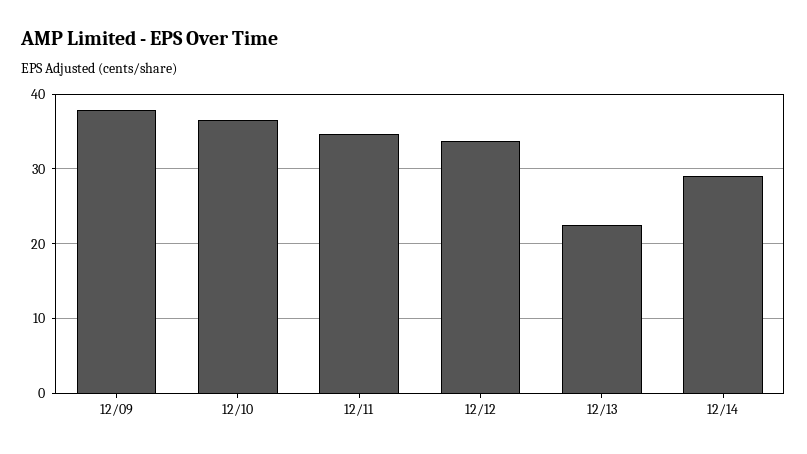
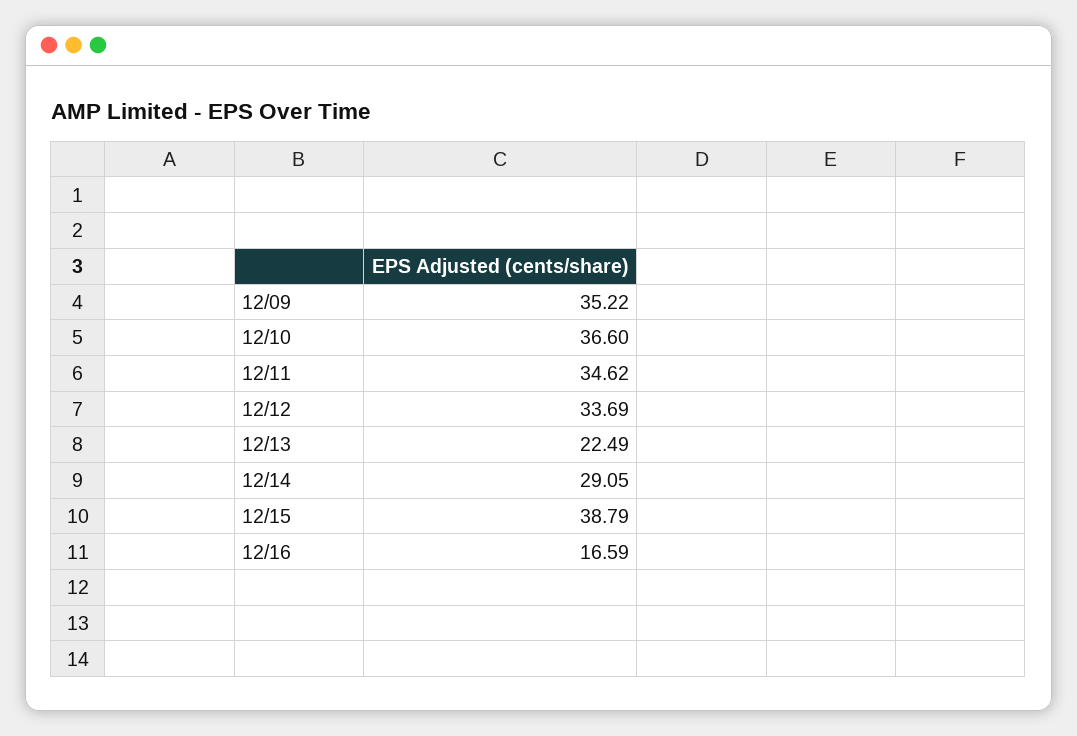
12/09: 38 -> 35.22
12/15: none -> 38.79
12/16: none -> 16.59

